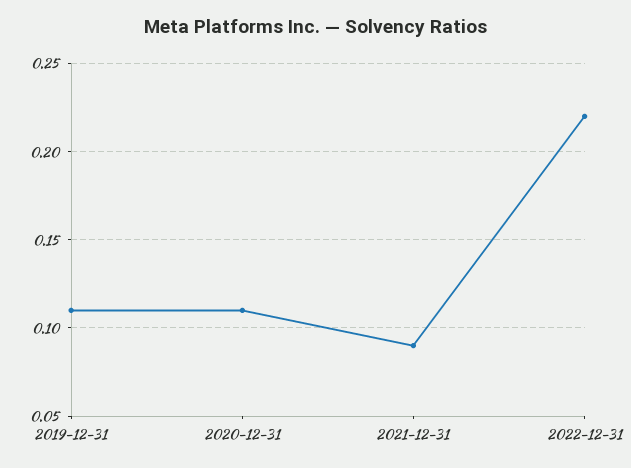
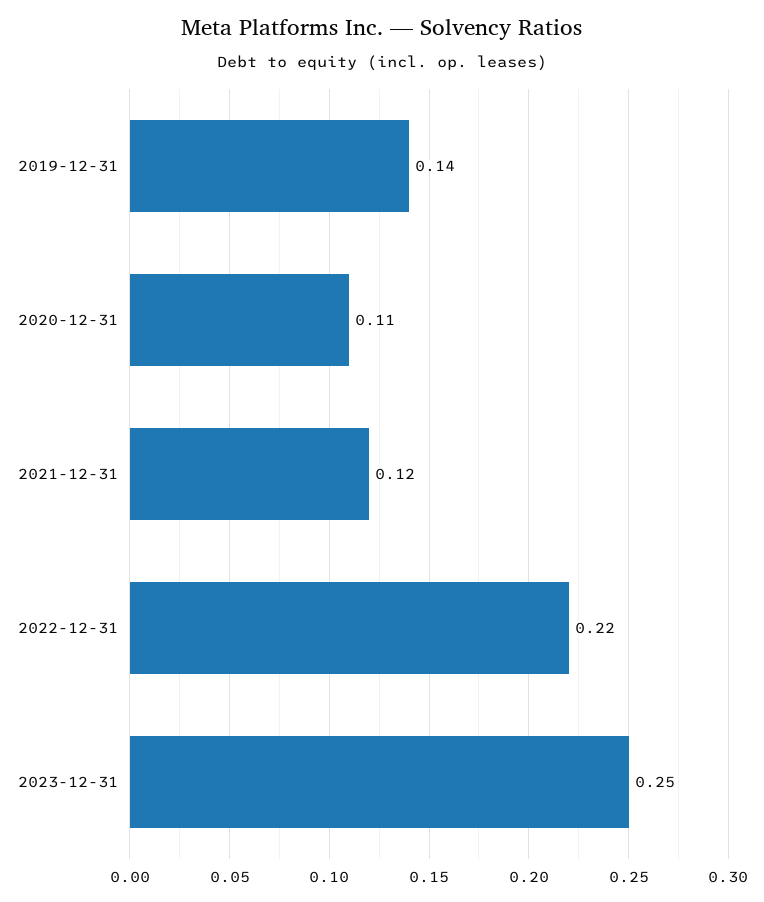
2019-12-31: 0.11 -> 0.14
2021-12-31: 0.09 -> 0.12
2023-12-31: none -> 0.25

